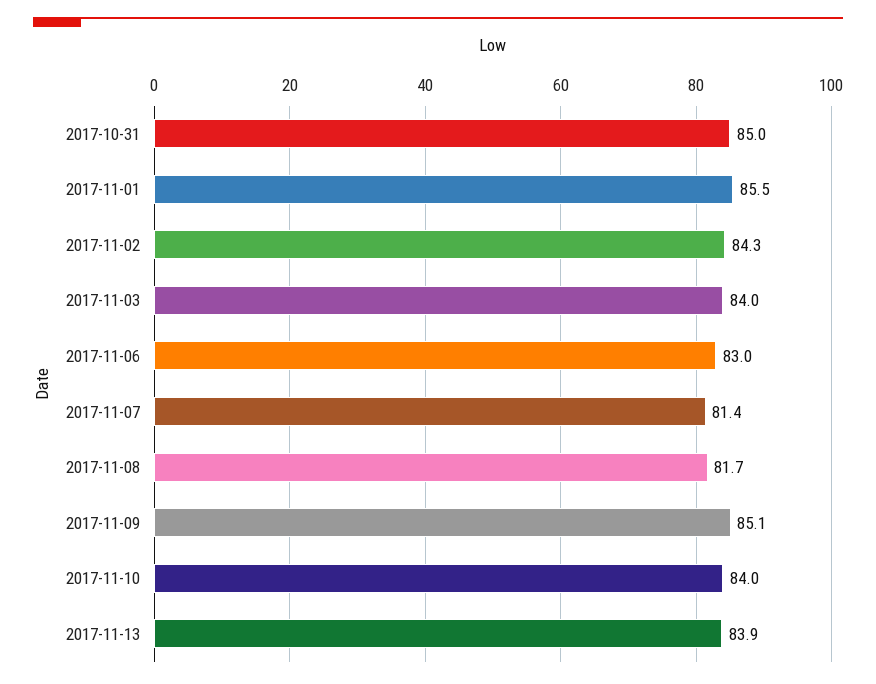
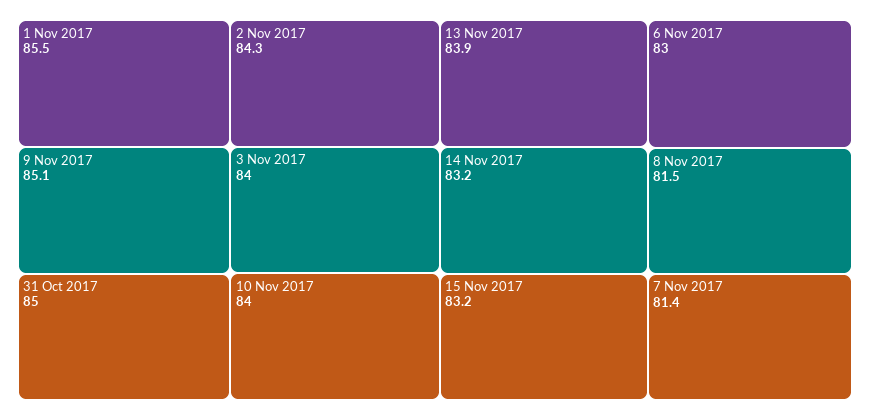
2017-11-08: 81.7 -> 81.5
14 Nov 2017: none -> 83.2
15 Nov 2017: none -> 83.2

